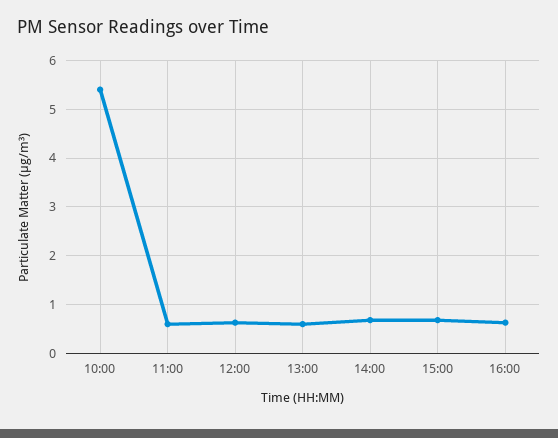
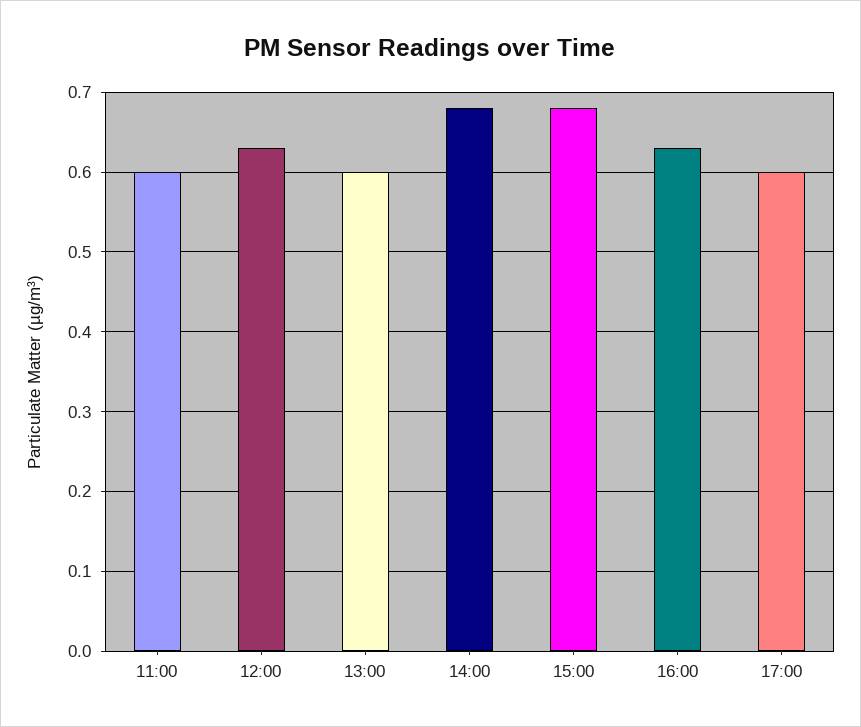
10:00: 5.4 -> none
17:00: none -> 0.6

